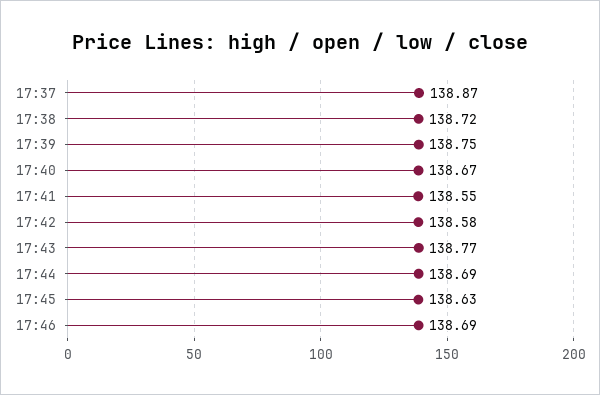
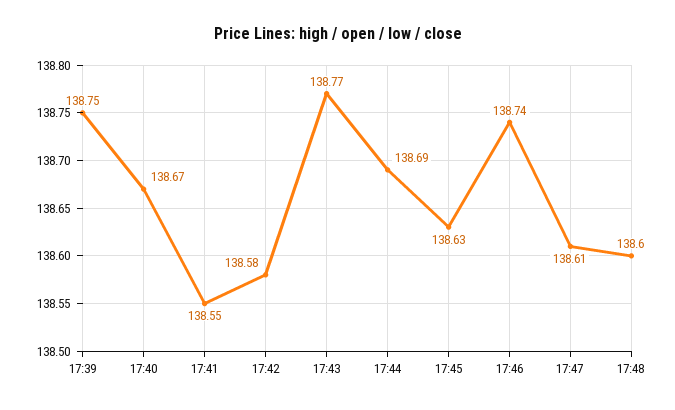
17:37: 138.87 -> none
17:38: 138.72 -> none
17:46: 138.69 -> 138.74
17:47: none -> 138.61
17:48: none -> 138.6

